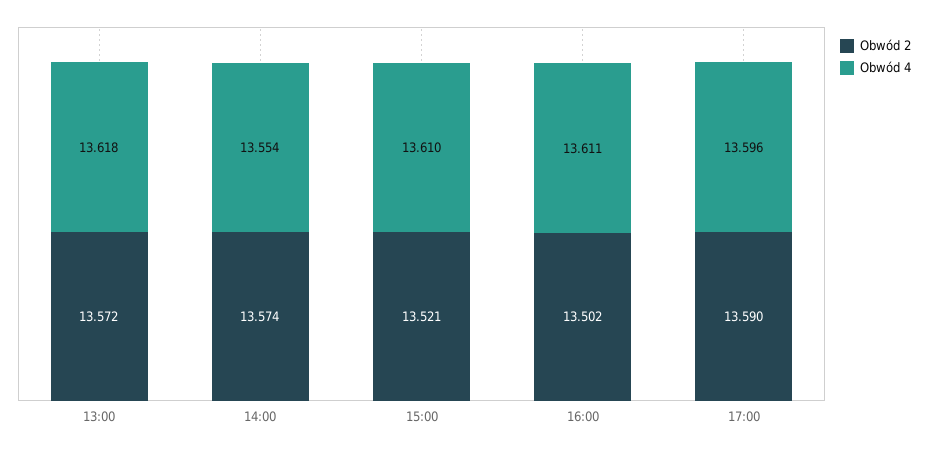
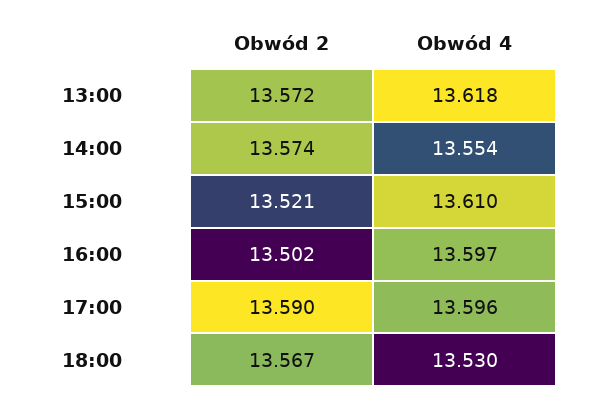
Obwód 4, 16:00: 13.611 -> 13.597
Obwód 2, 18:00: none -> 13.567
Obwód 4, 18:00: none -> 13.53

